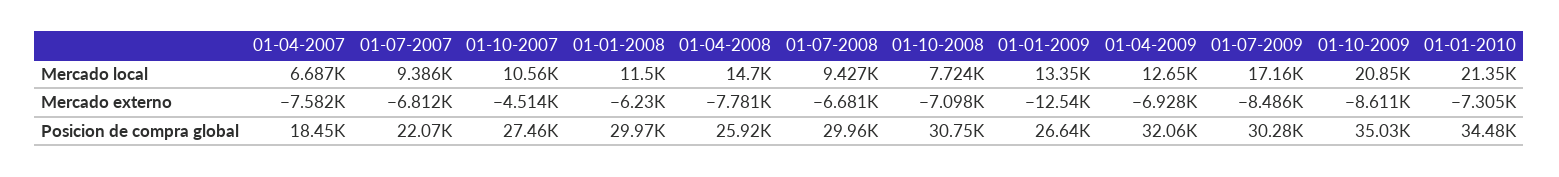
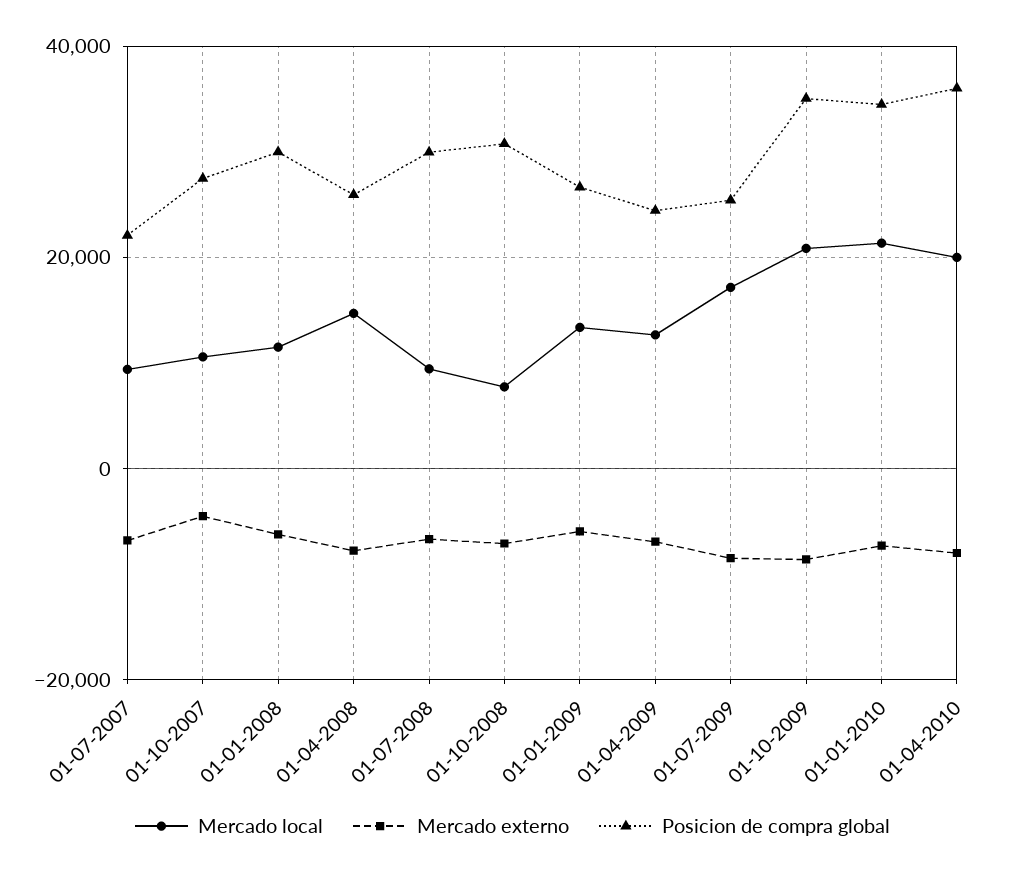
Mercado local, 01-04-2007: 6687 -> none
Mercado externo, 01-04-2007: -7582 -> none
Mercado externo, 01-01-2009: -12540 -> -6000
Posicion de compra global, 01-04-2007: 18450 -> none
Posicion de compra global, 01-04-2009: 32060 -> 24000
Posicion de compra global, 01-07-2009: 30280 -> 26000
Mercado local, 01-04-2010: none -> 20000
Mercado externo, 01-04-2010: none -> -8000
Posicion de compra global, 01-04-2010: none -> 36000

